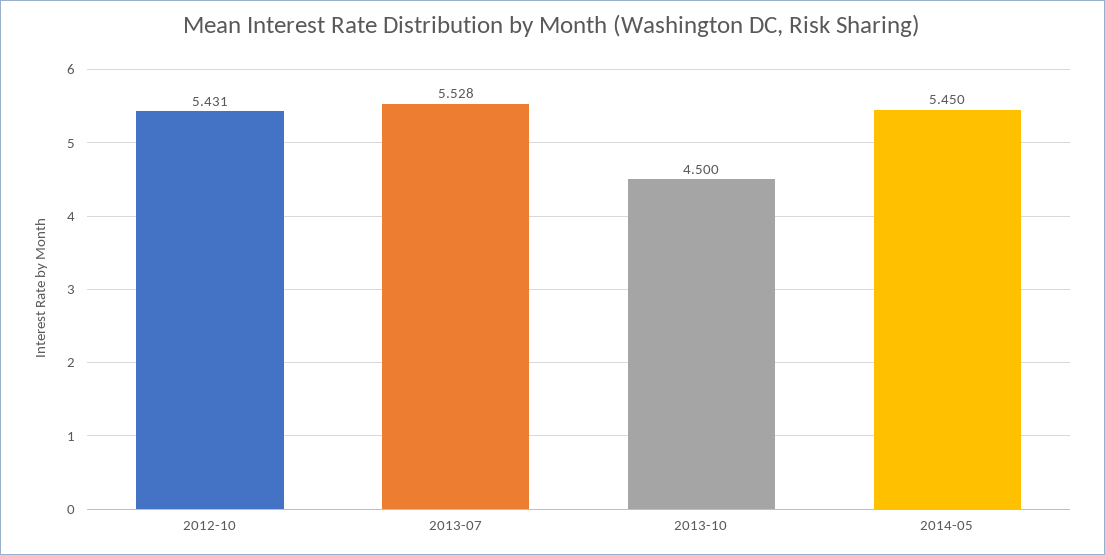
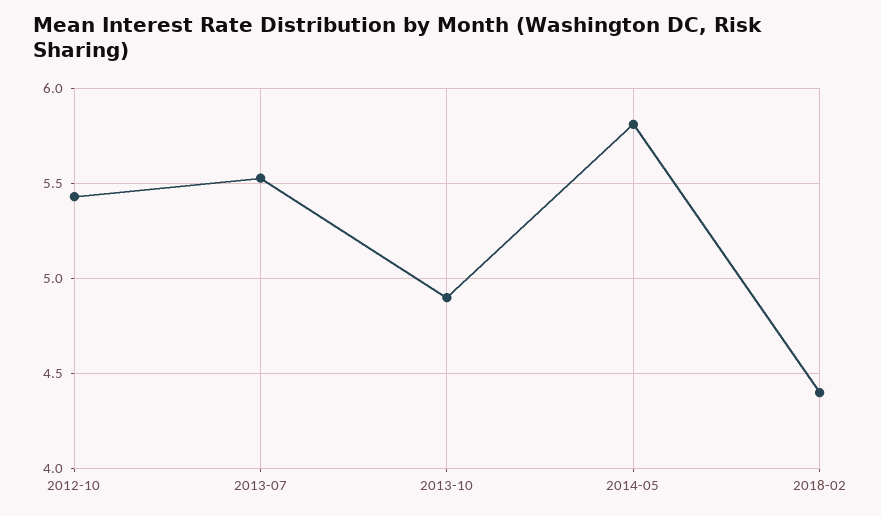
2013-10: 4.5 -> 4.9
2014-05: 5.45 -> 5.8
2018-02: none -> 4.4

